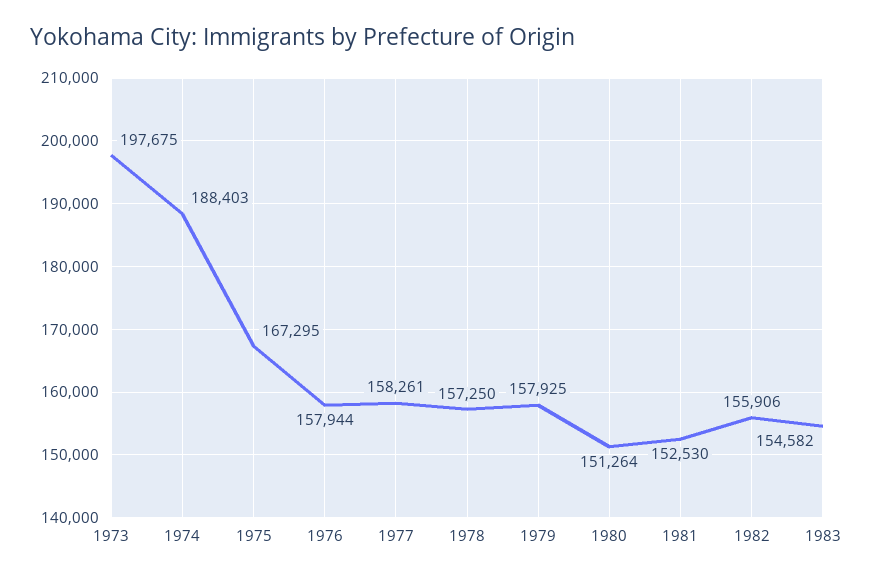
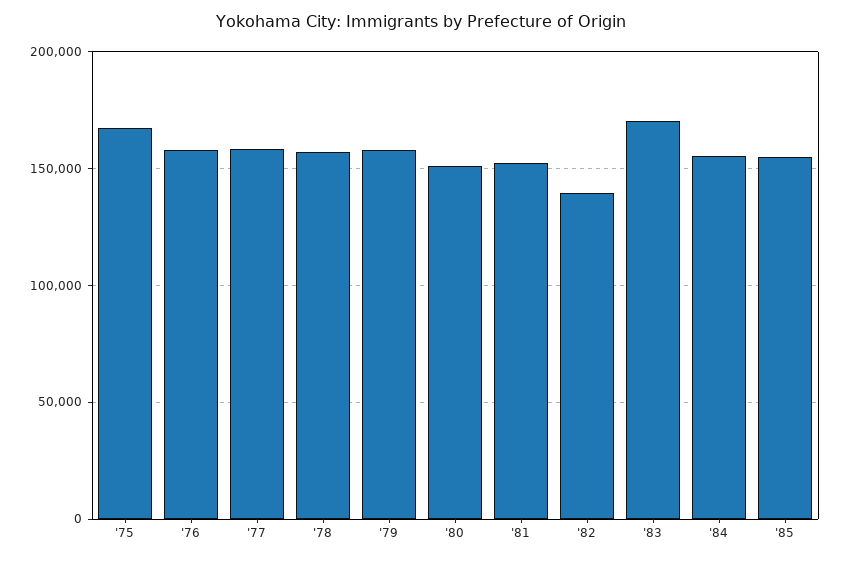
1973: 197675 -> none
1974: 188403 -> none
1982: 155906 -> 140000
1983: 154582 -> 170000
'84: none -> 155000
'85: none -> 155000

